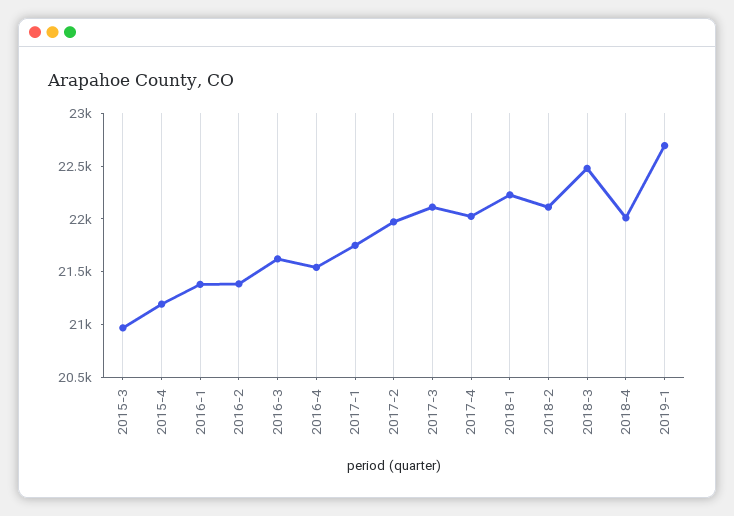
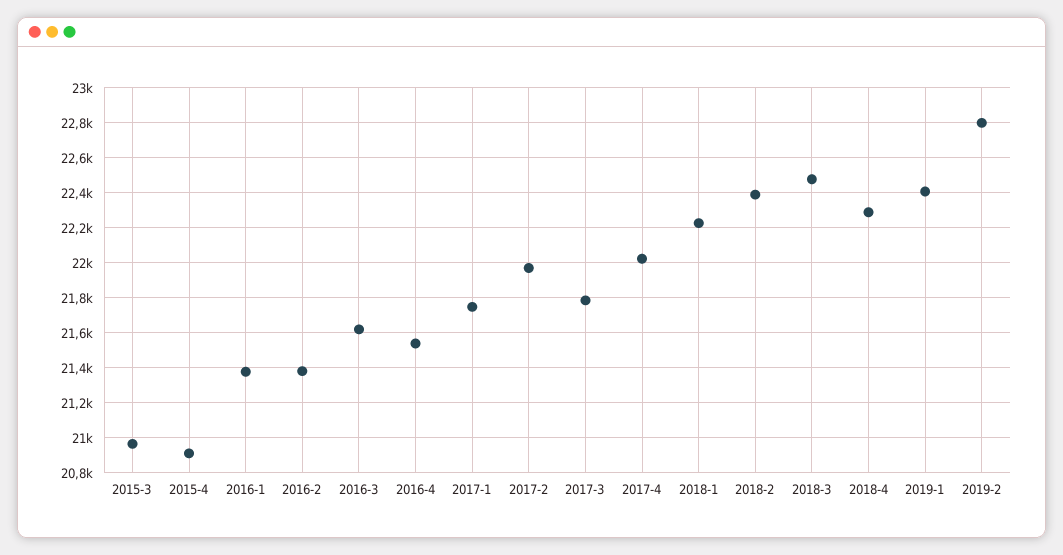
2015-4: 21200 -> 20900
2017-3: 22100 -> 21800
2018-2: 22100 -> 22400
2018-4: 22000 -> 22300
2019-1: 22700 -> 22400
2019-2: none -> 22800

